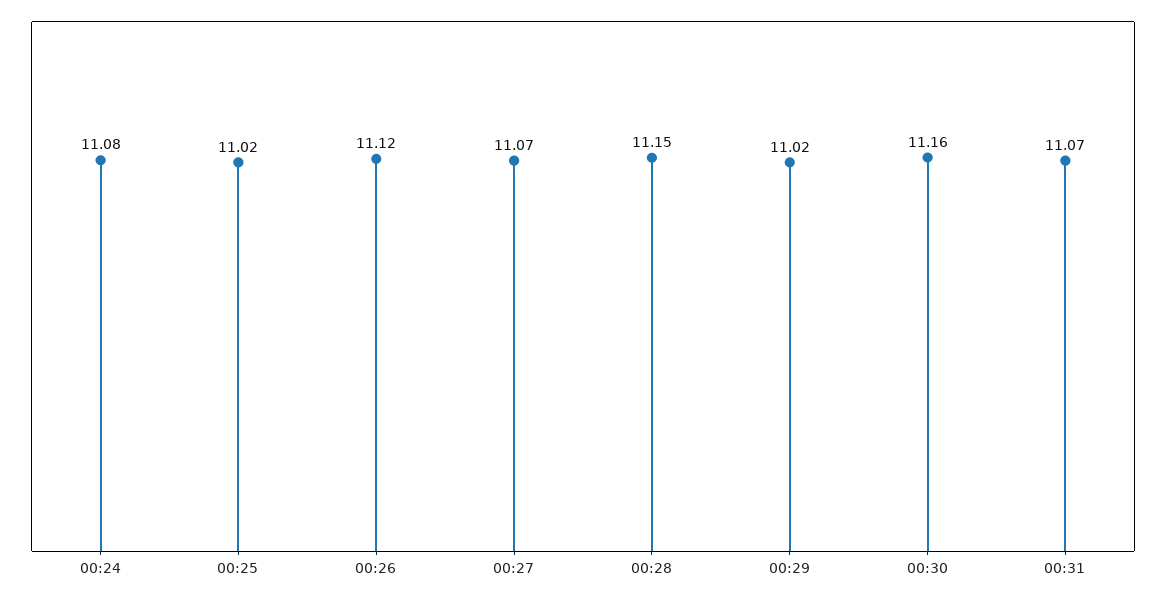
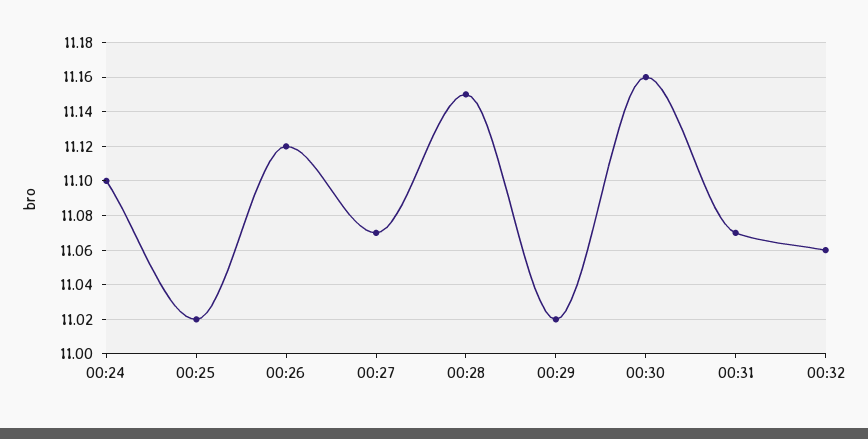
00:24: 11.08 -> 11.1
00:32: none -> 11.06

